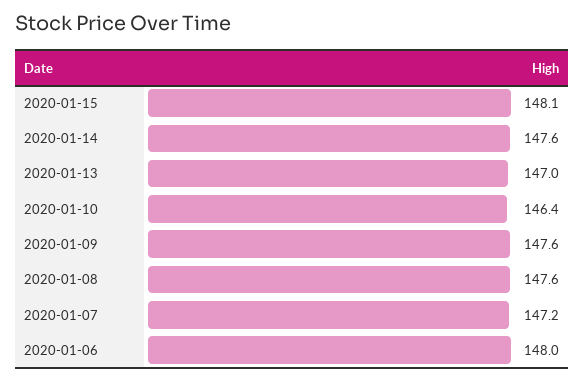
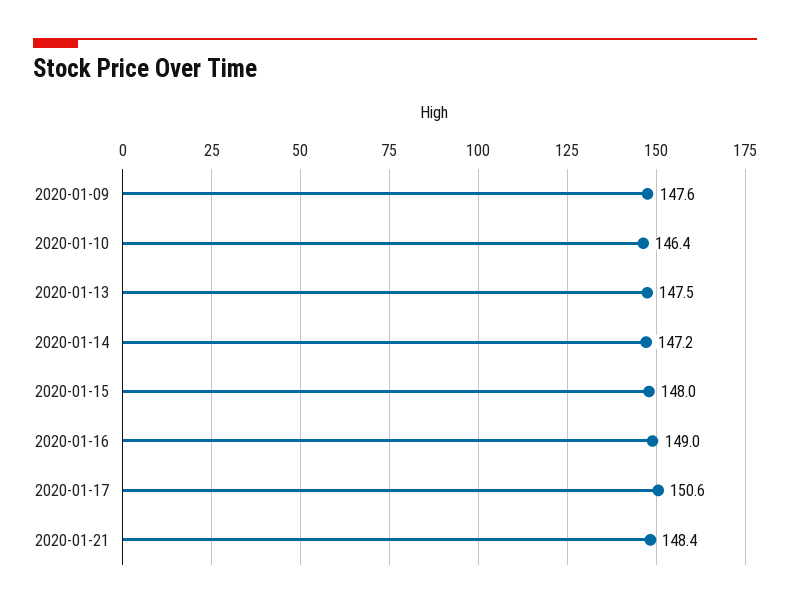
2020-01-15: 148.1 -> 148
2020-01-14: 147.6 -> 147.2
2020-01-13: 147 -> 147.5
2020-01-08: 147.6 -> none
2020-01-07: 147.2 -> none
2020-01-06: 148 -> none
2020-01-16: none -> 149
2020-01-17: none -> 150.6
2020-01-21: none -> 148.4

